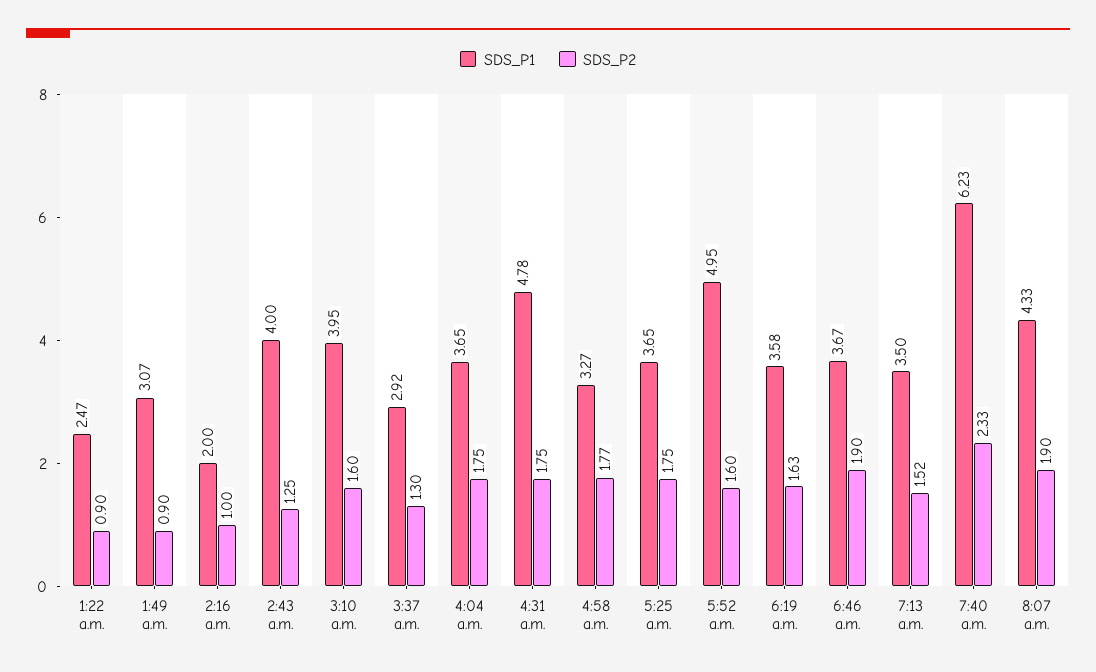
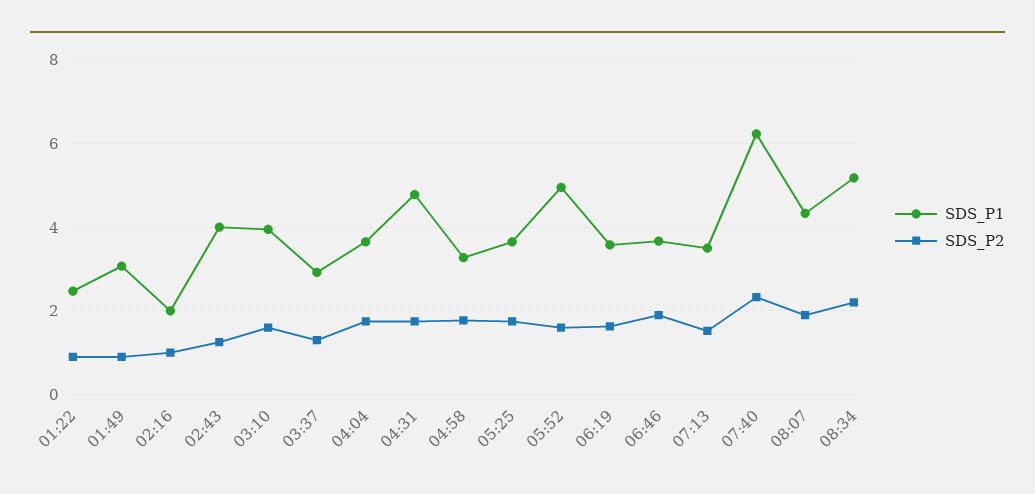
SDS_P1, 08:34: none -> 5.2
SDS_P2, 08:34: none -> 2.2

